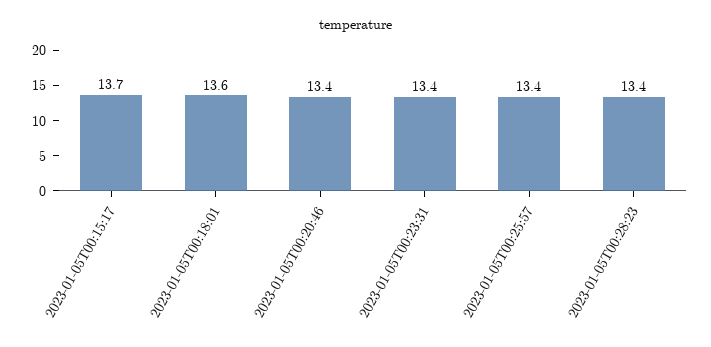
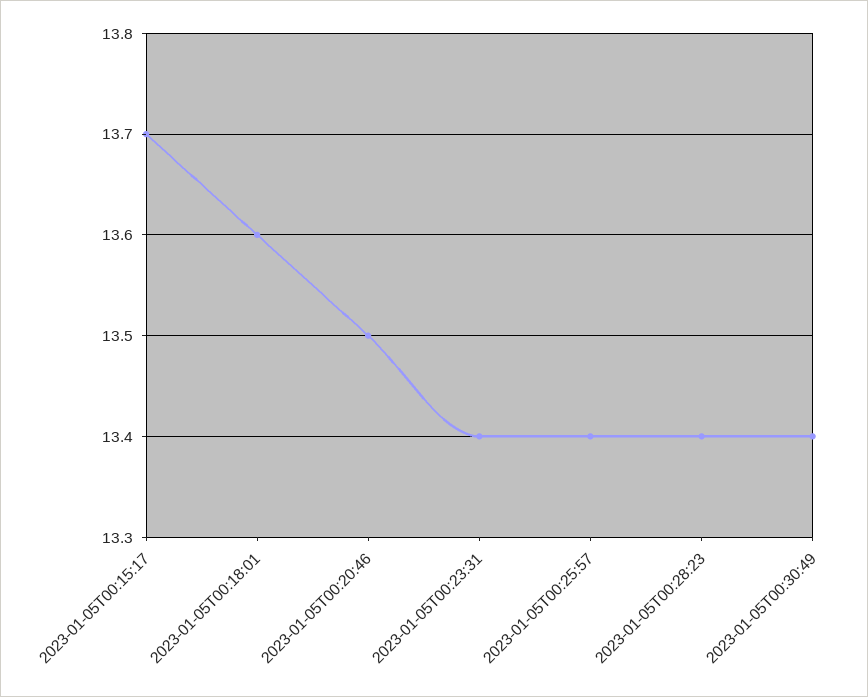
2023-01-05T00:20:46: 13.4 -> 13.5
2023-01-05T00:30:49: none -> 13.4

